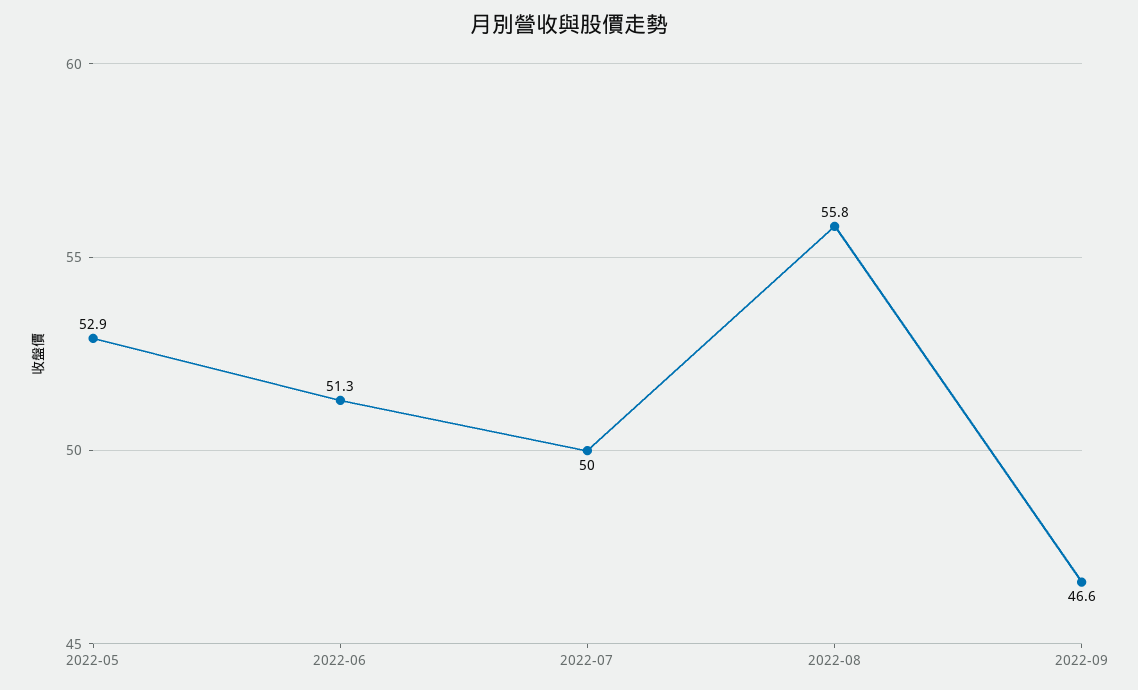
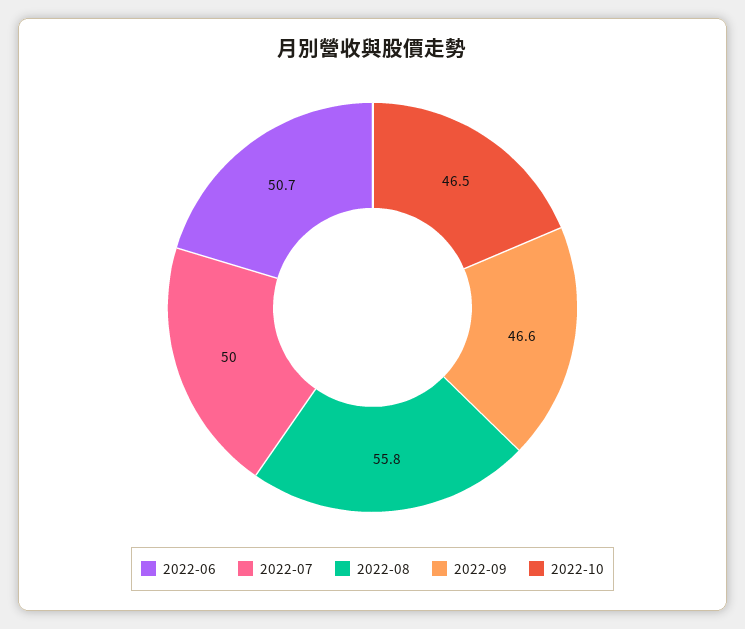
2022-05: 52.9 -> none
2022-06: 51.3 -> 50.7
2022-10: none -> 46.5

